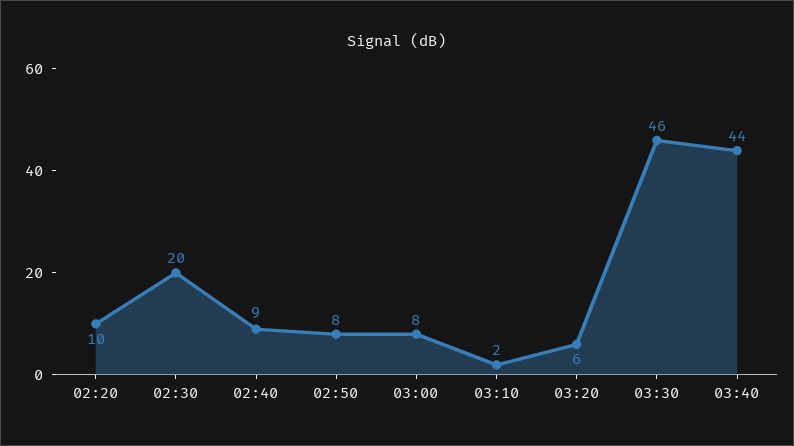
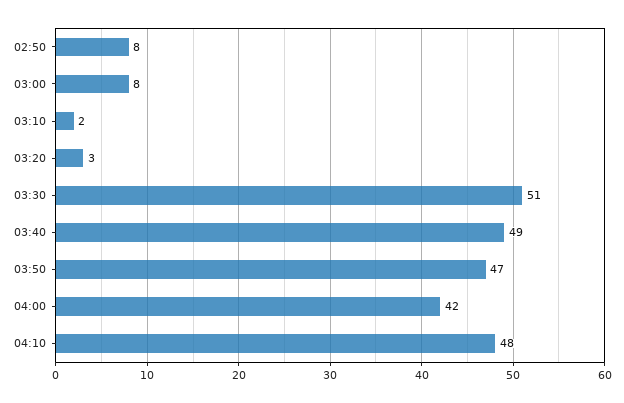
02:20: 10 -> none
02:30: 20 -> none
02:40: 9 -> none
03:20: 6 -> 3
03:30: 46 -> 51
03:40: 44 -> 49
03:50: none -> 47
04:00: none -> 42
04:10: none -> 48

